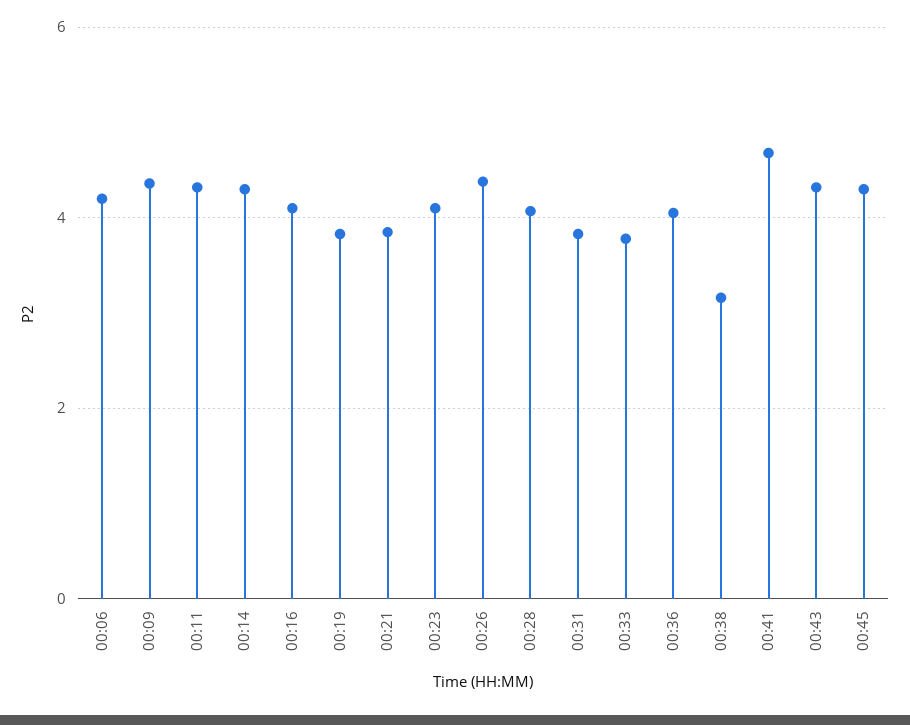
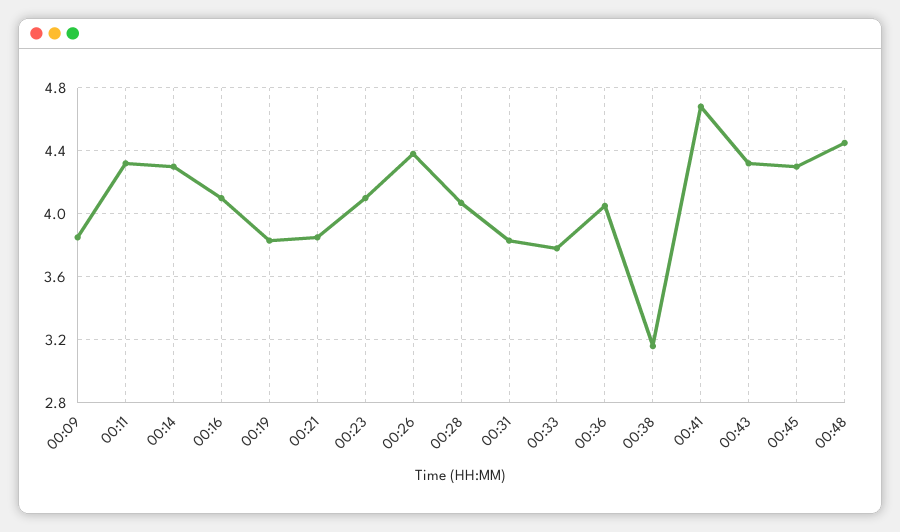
00:06: 4.2 -> none
00:09: 4.4 -> 3.85
00:48: none -> 4.45

